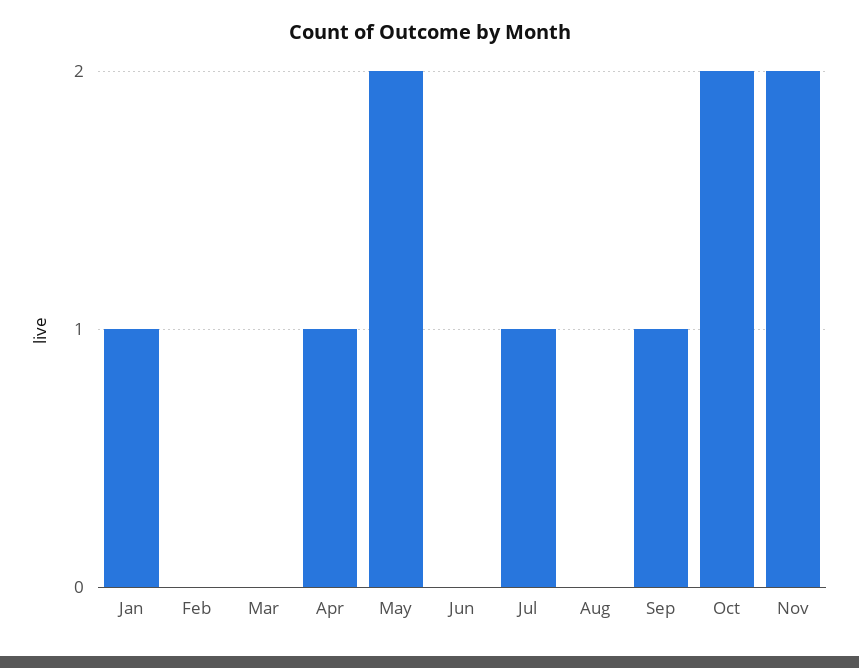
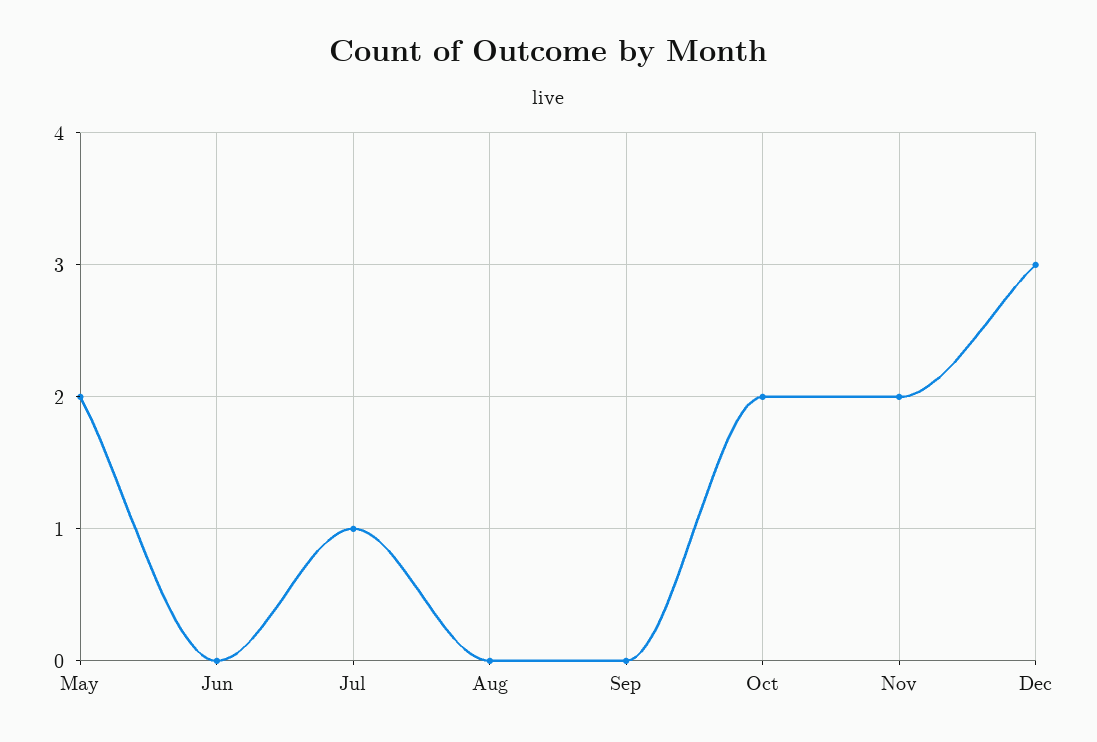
Jan: 1 -> none
Feb: 0 -> none
Mar: 0 -> none
Apr: 1 -> none
Sep: 1 -> 0
Dec: none -> 3

